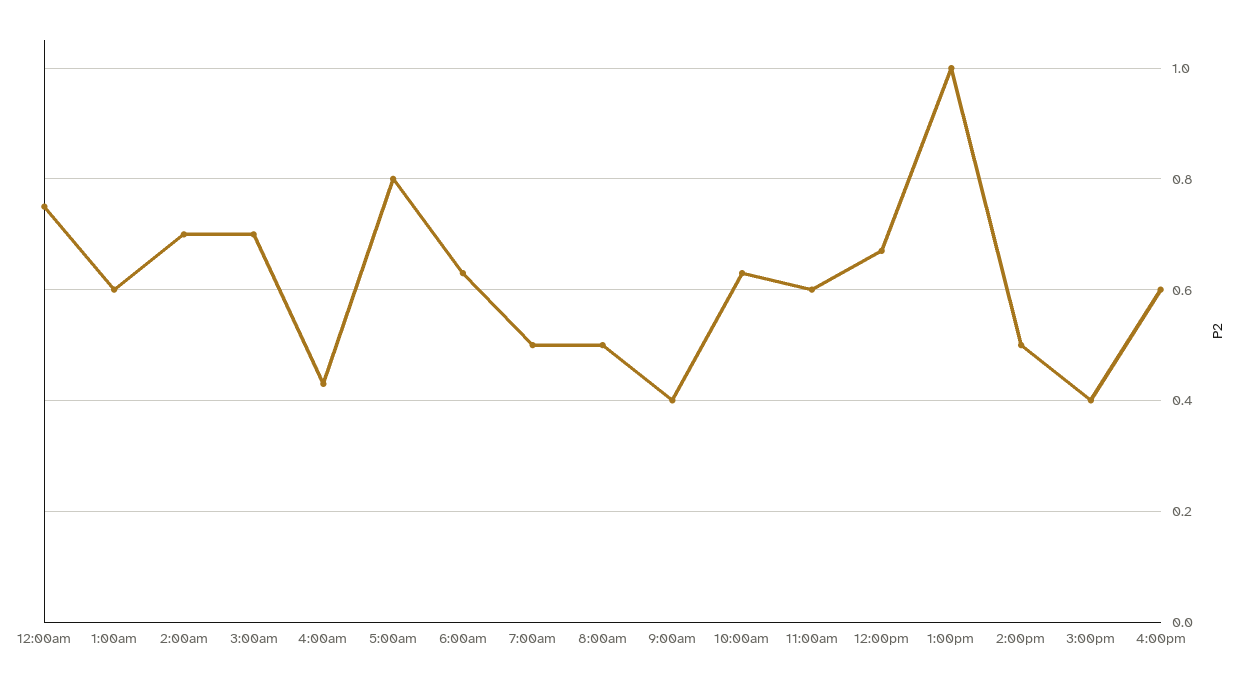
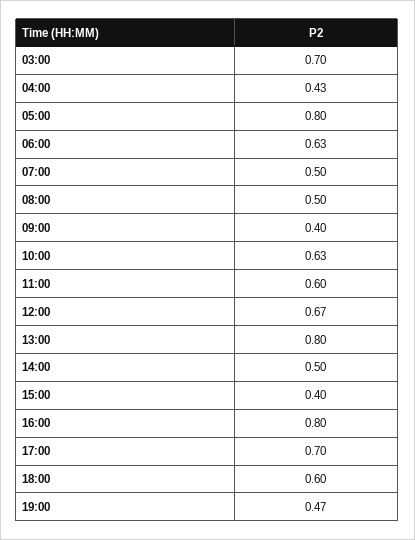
12:00am: 0.75 -> none
1:00am: 0.6 -> none
2:00am: 0.7 -> none
1:00pm: 1 -> 0.8
4:00pm: 0.6 -> 0.8
17:00: none -> 0.7
18:00: none -> 0.6
19:00: none -> 0.47

